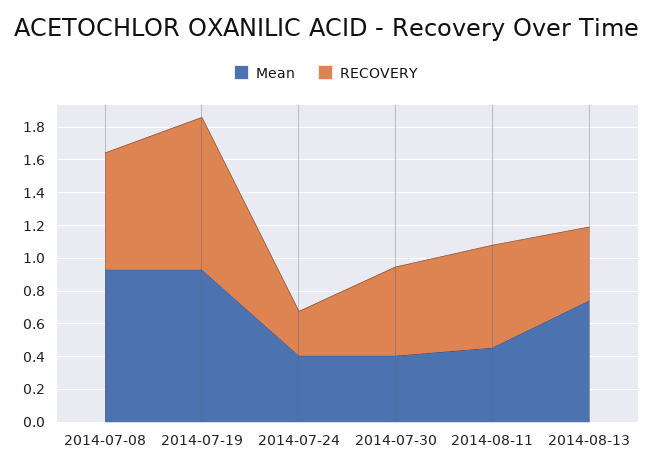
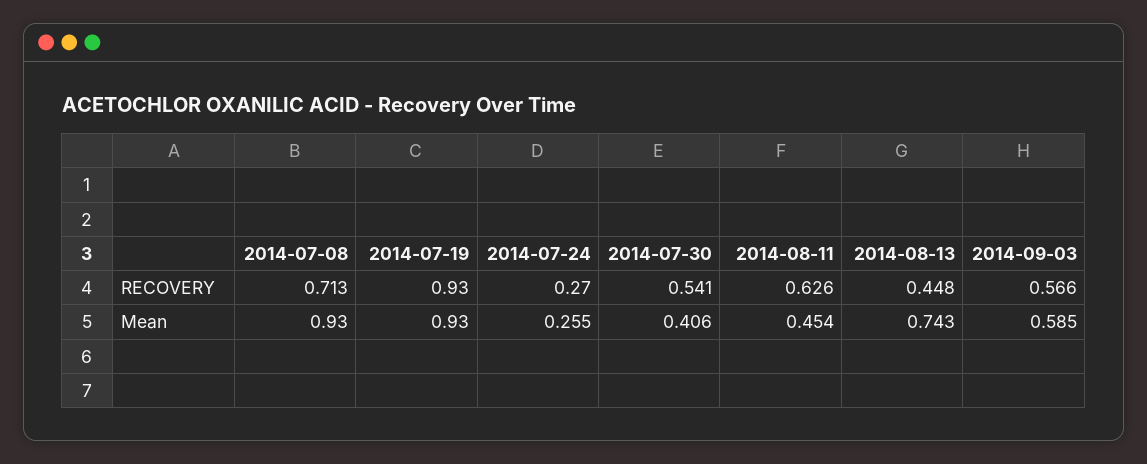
Mean, 2014-07-24: 0.4 -> 0.255
RECOVERY, 2014-09-03: none -> 0.566
Mean, 2014-09-03: none -> 0.585

